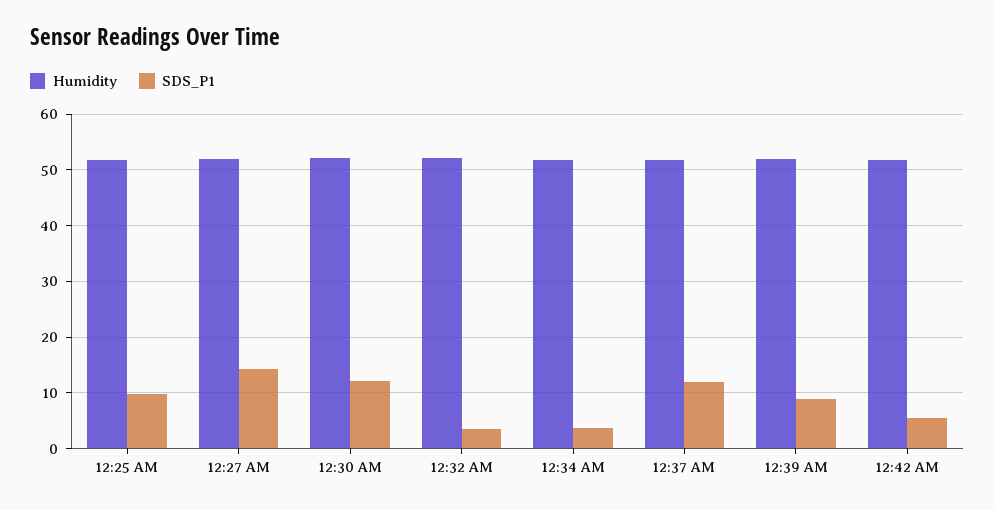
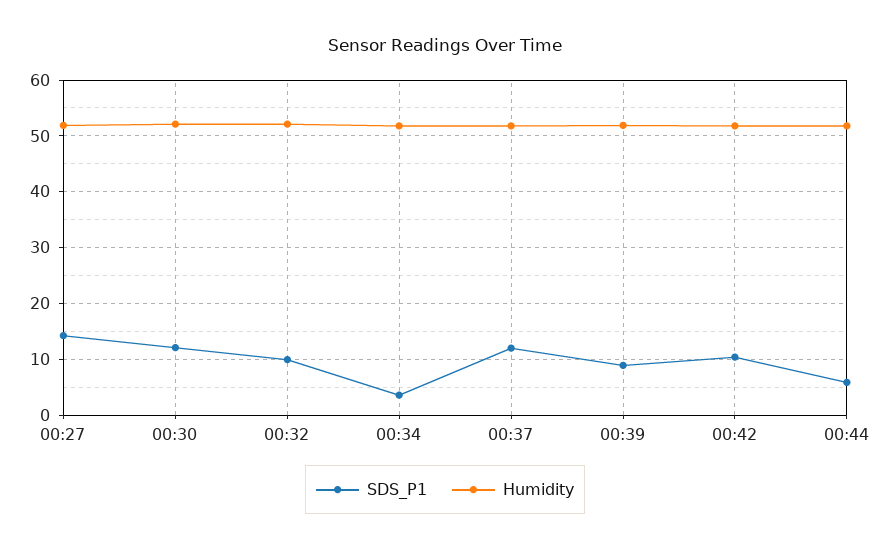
Humidity, 12:25 AM: 52 -> none
SDS_P1, 12:25 AM: 10 -> none
SDS_P1, 12:32 AM: 4 -> 10
SDS_P1, 12:42 AM: 6 -> 10
SDS_P1, 00:44: none -> 6
Humidity, 00:44: none -> 52

